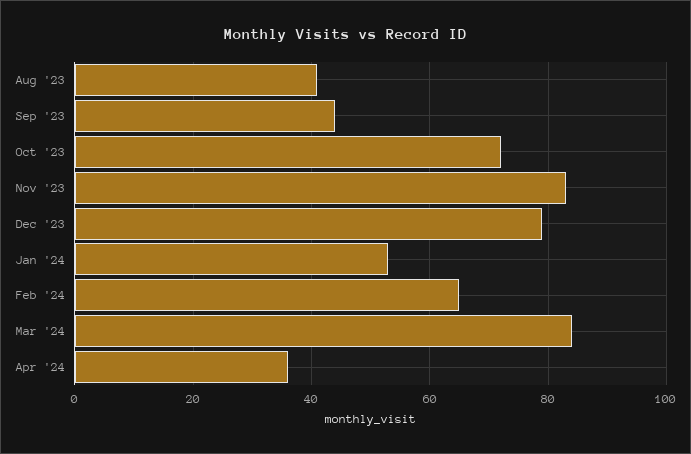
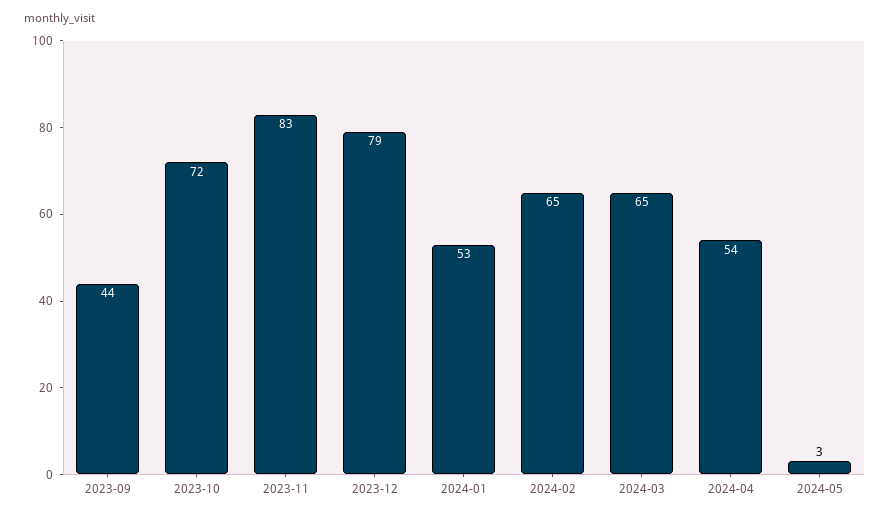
Aug '23: 40 -> none
Mar '24: 85 -> 65
Apr '24: 35 -> 54
2024-05: none -> 3

